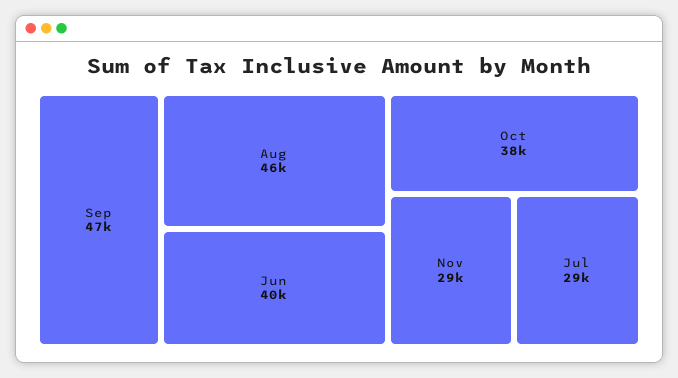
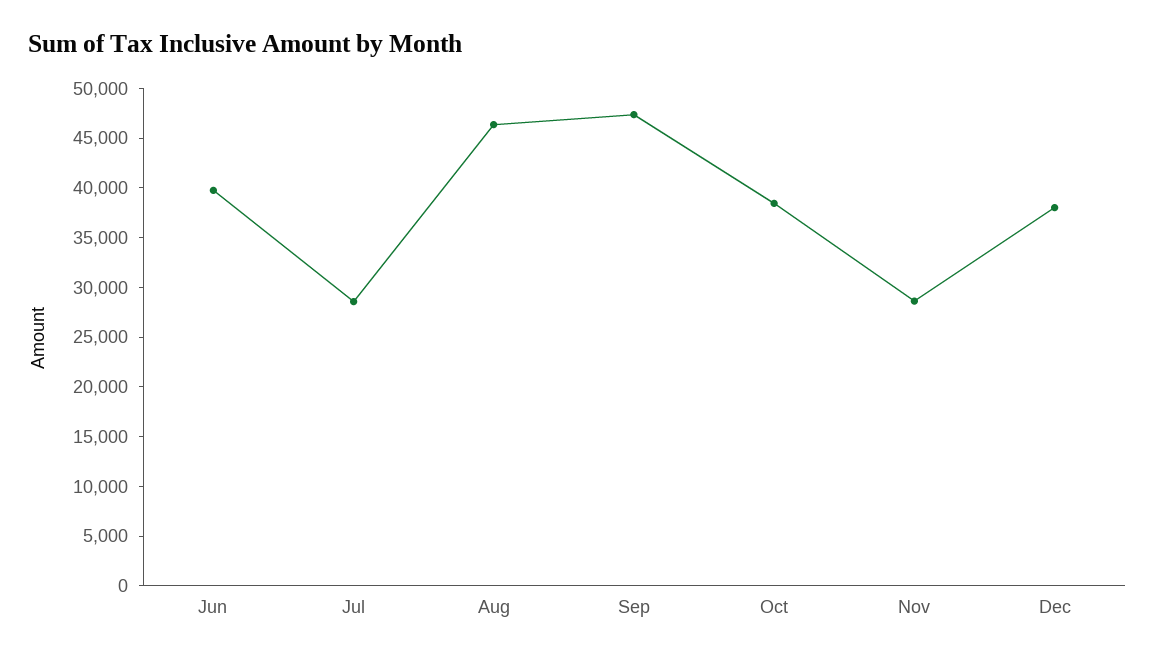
Dec: none -> 38000

